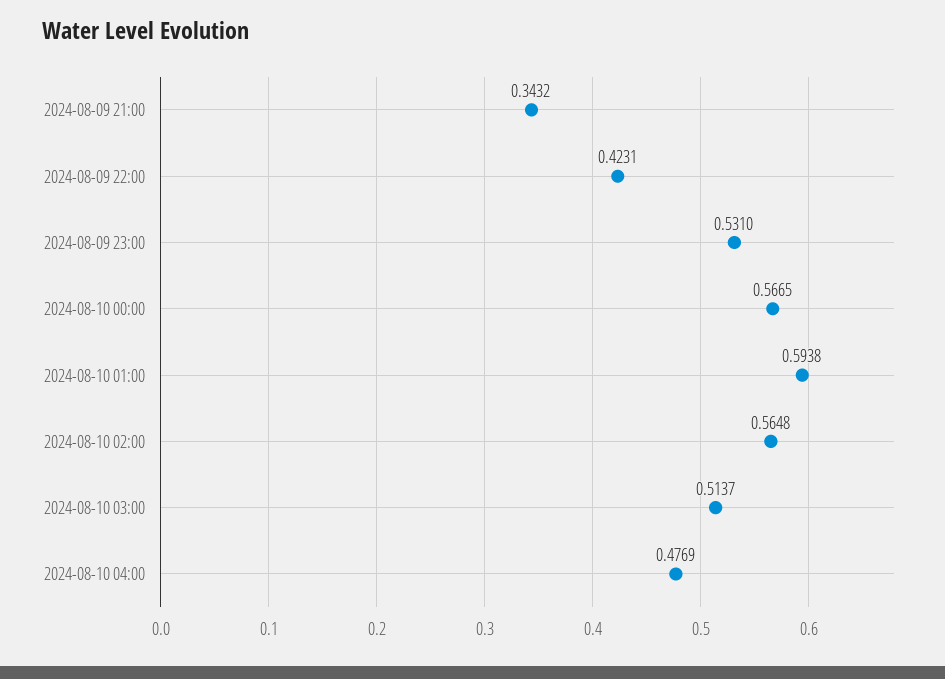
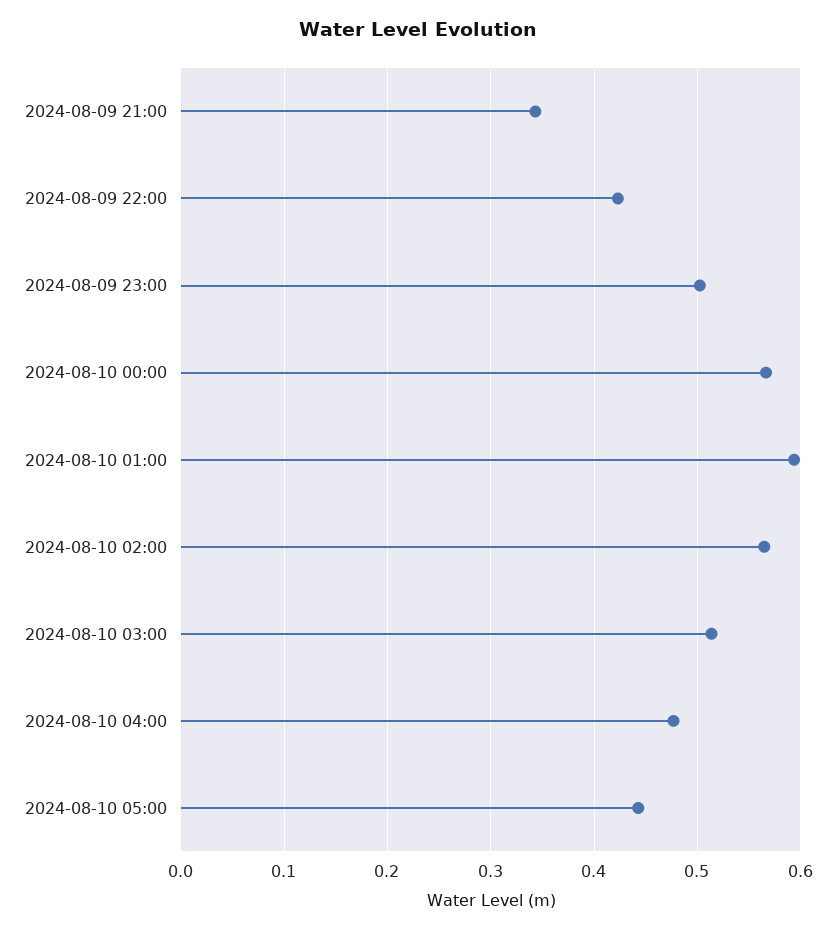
2024-08-09 23:00: 0.531 -> 0.5
2024-08-10 05:00: none -> 0.44

